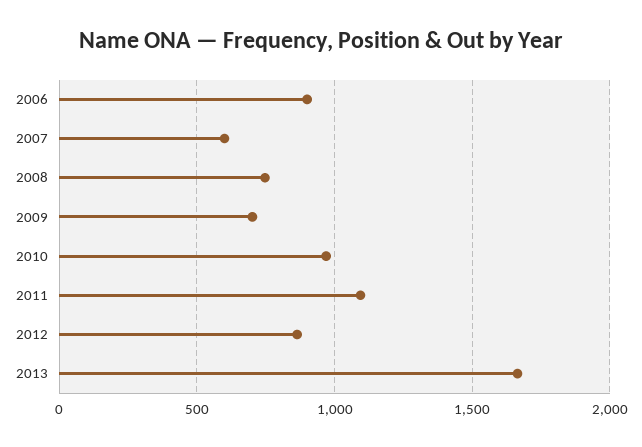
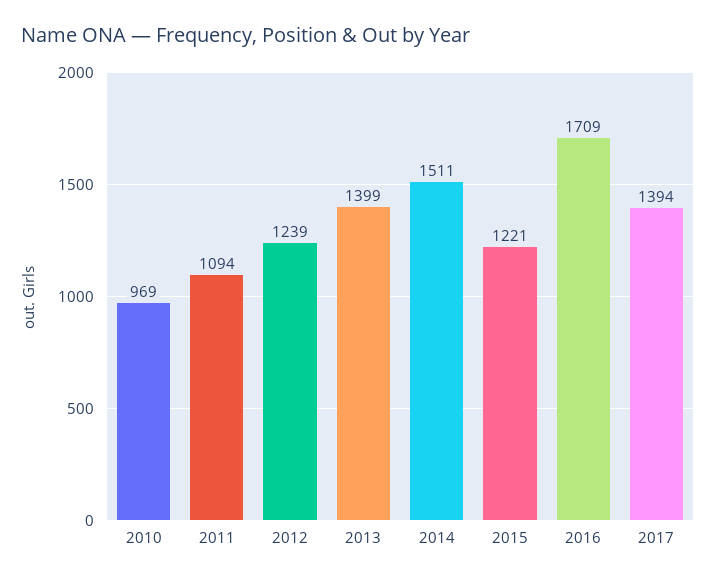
2006: 900 -> none
2007: 600 -> none
2008: 750 -> none
2009: 700 -> none
2012: 850 -> 1239
2013: 1650 -> 1399
2014: none -> 1511
2015: none -> 1221
2016: none -> 1709
2017: none -> 1394

